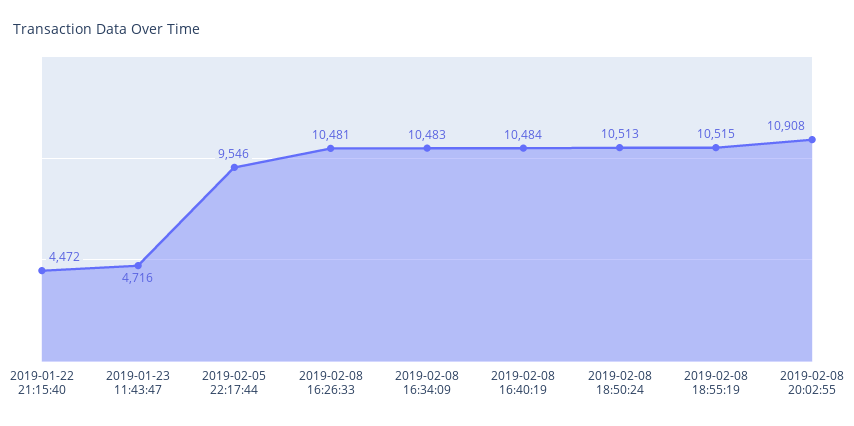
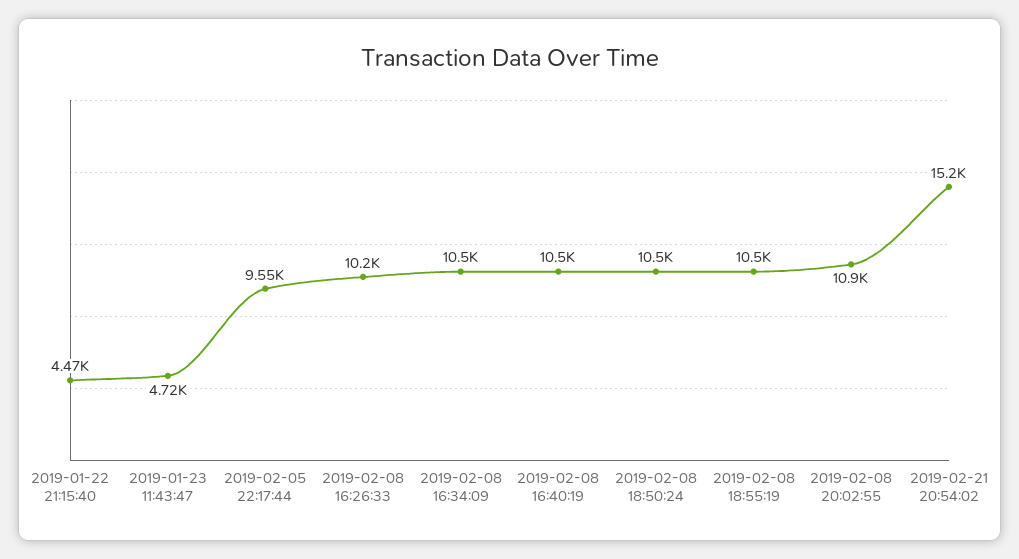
2019-02-08 16:26:33: 10481 -> 10200
2019-02-21 20:54:02: none -> 15200

